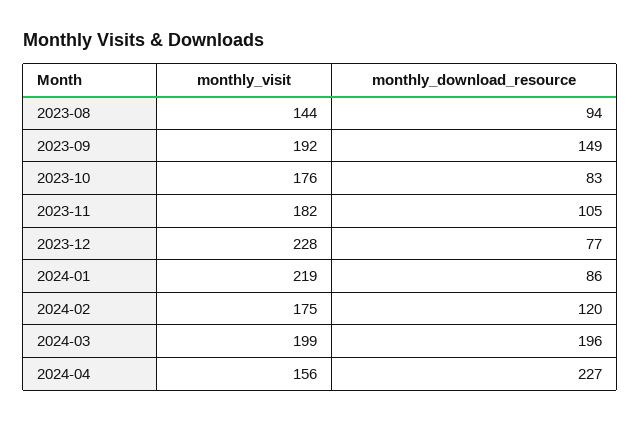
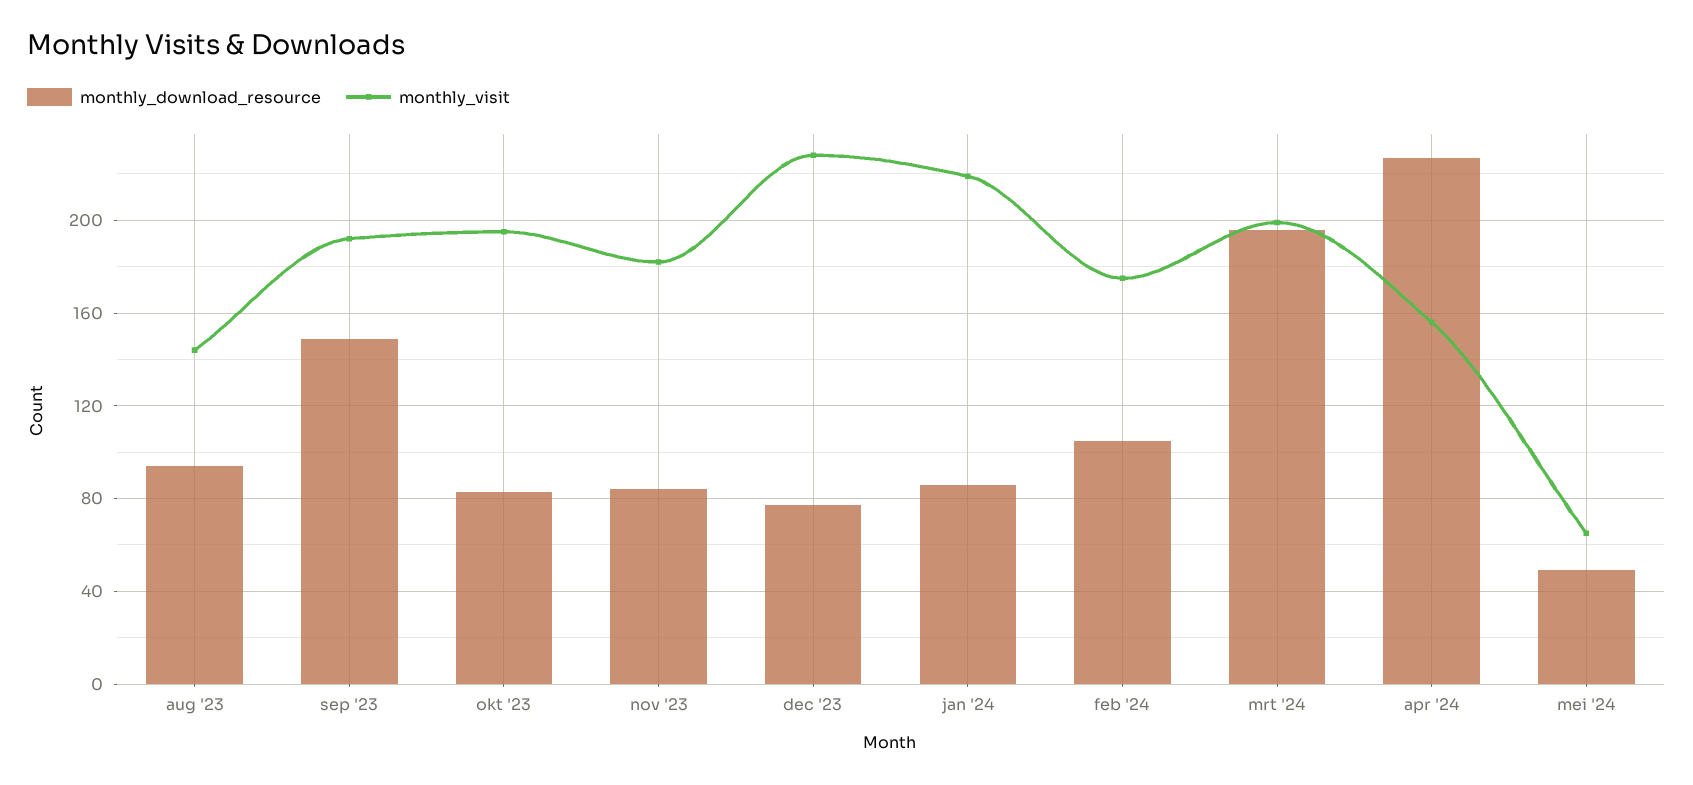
monthly_visit, 2023-10: 176 -> 195
monthly_download_resource, 2023-11: 105 -> 85
monthly_download_resource, 2024-02: 120 -> 105
monthly_download_resource, mei '24: none -> 50
monthly_visit, mei '24: none -> 65

